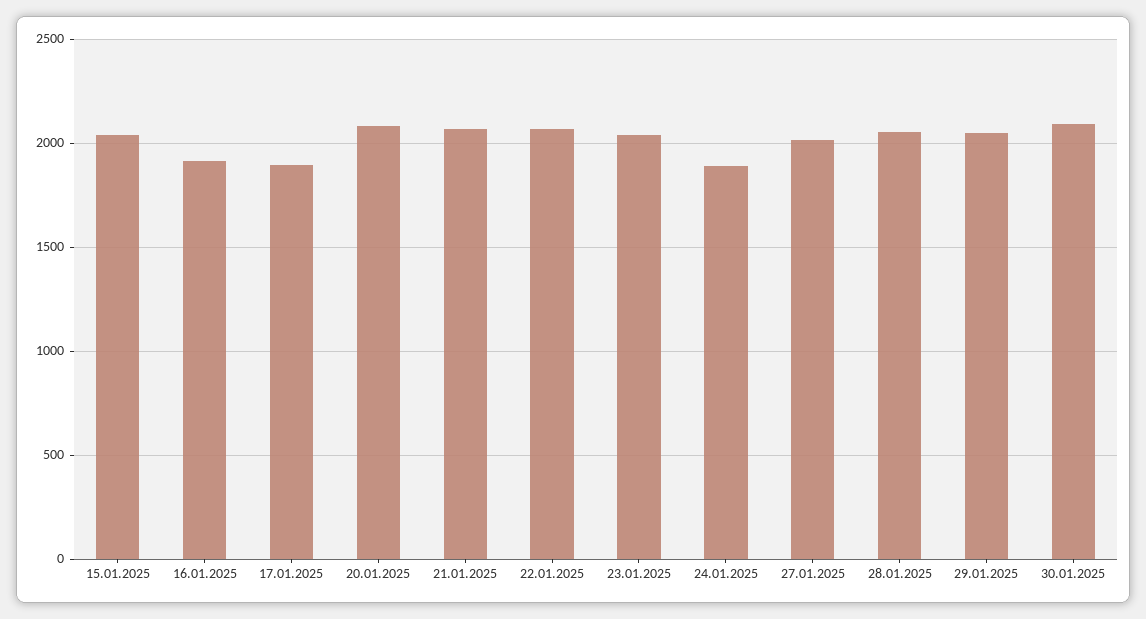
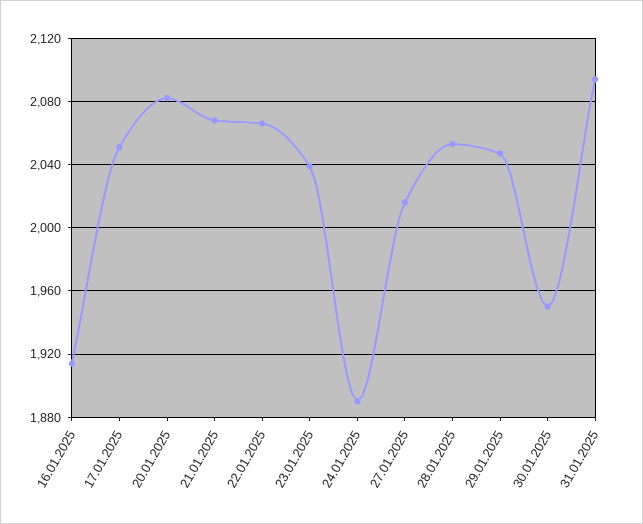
15.01.2025: 2050 -> none
17.01.2025: 1900 -> 2050
30.01.2025: 2100 -> 1950
31.01.2025: none -> 2095

